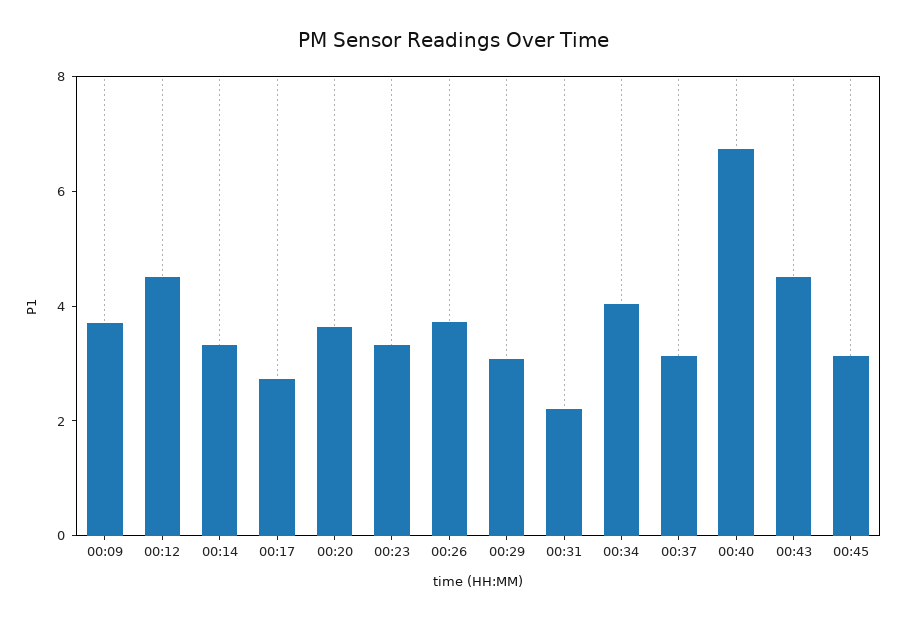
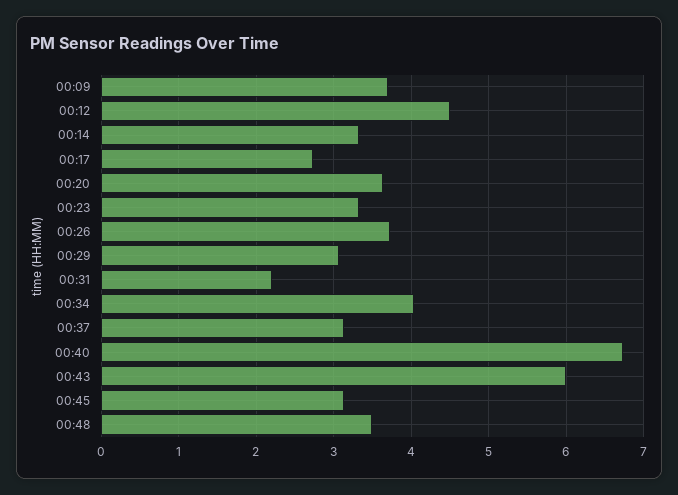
00:43: 4.5 -> 6
00:48: none -> 3.5

